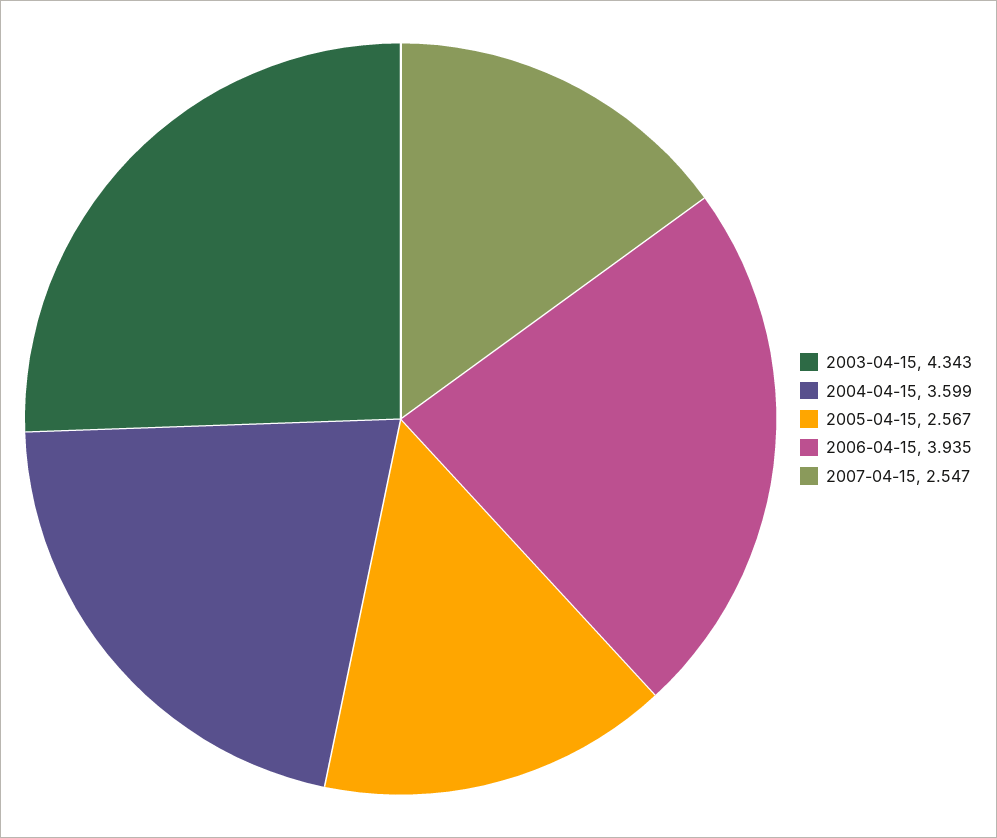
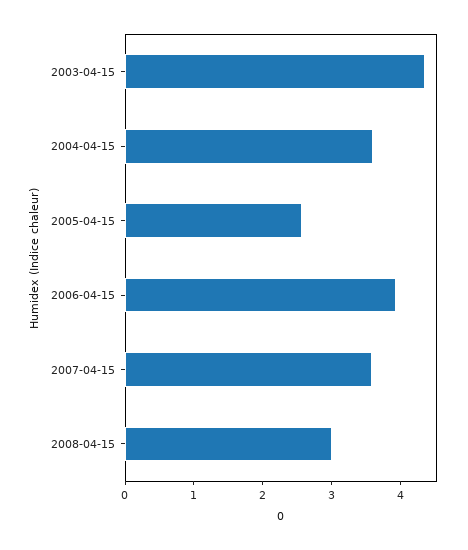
2007-04-15: 2.547 -> 3.6
2008-04-15: none -> 3

